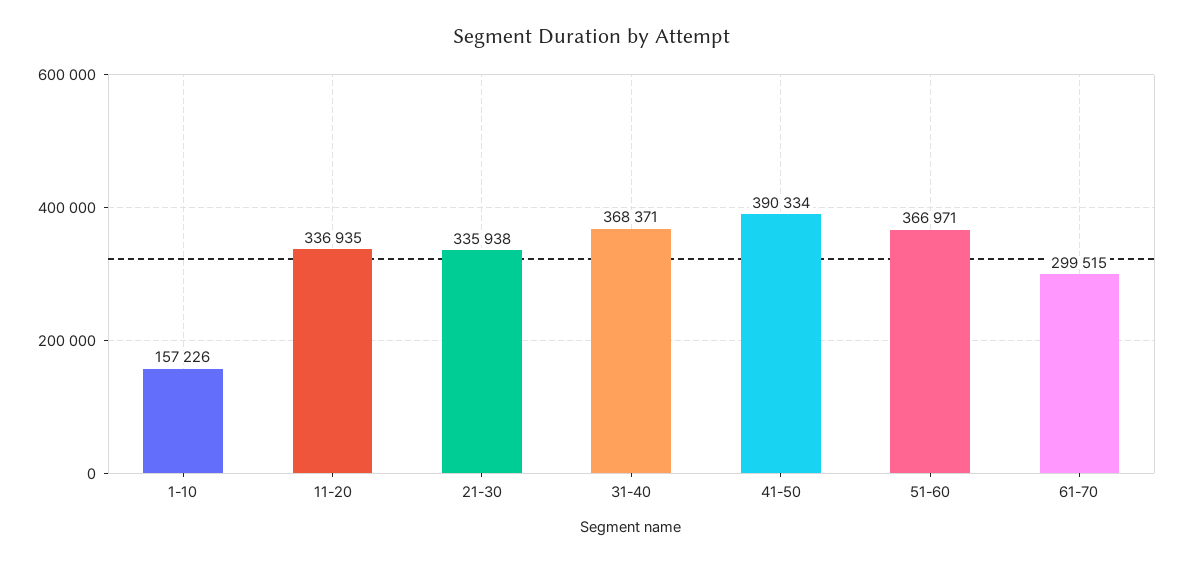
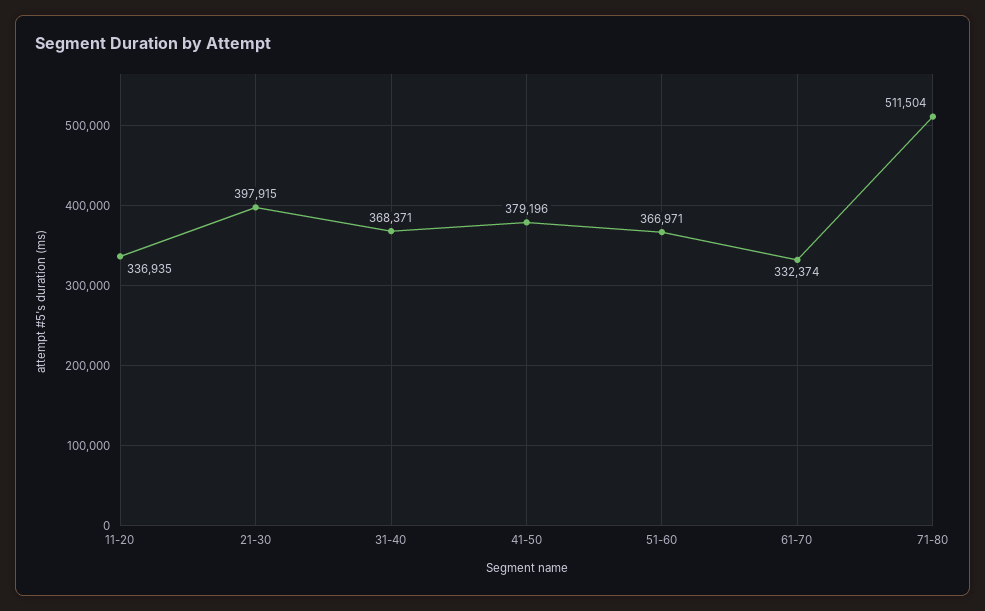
1-10: 157226 -> none
21-30: 335938 -> 397915
41-50: 390334 -> 379196
61-70: 299515 -> 332374
71-80: none -> 511504

